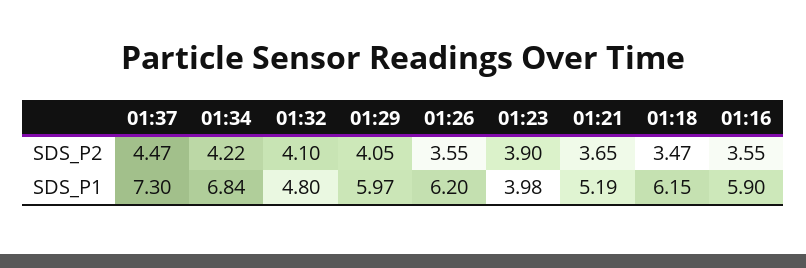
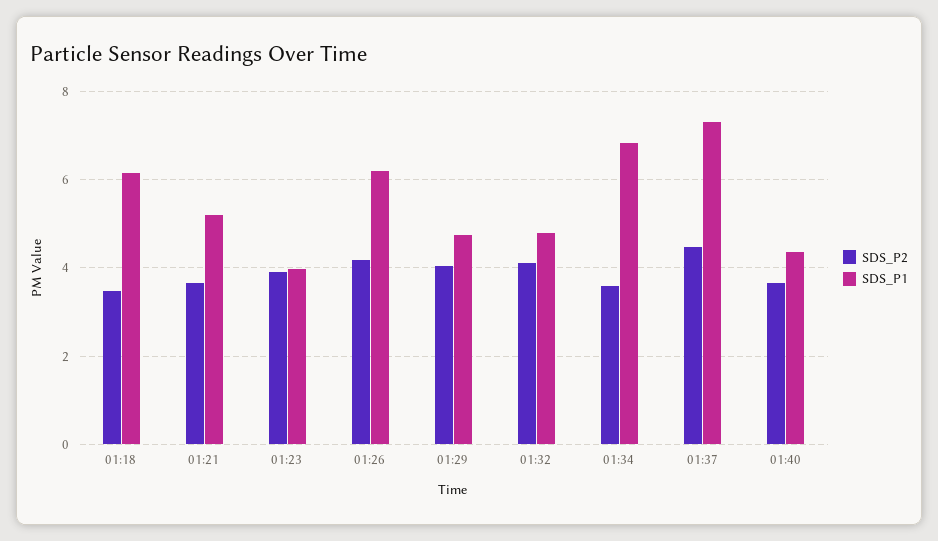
SDS_P2, 01:34: 4.22 -> 3.6
SDS_P2, 01:26: 3.55 -> 4.2
SDS_P2, 01:16: 3.55 -> none
SDS_P1, 01:29: 5.97 -> 4.8
SDS_P1, 01:16: 5.9 -> none
SDS_P2, 01:40: none -> 3.6
SDS_P1, 01:40: none -> 4.4

